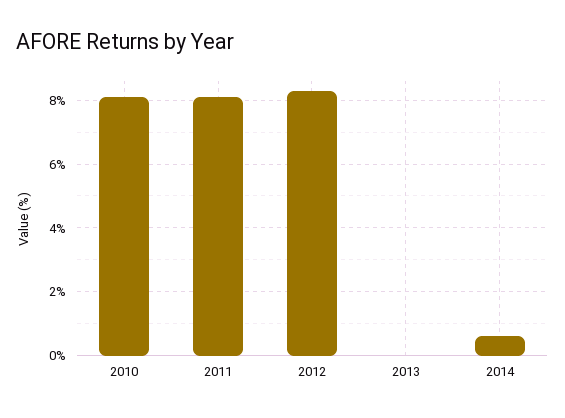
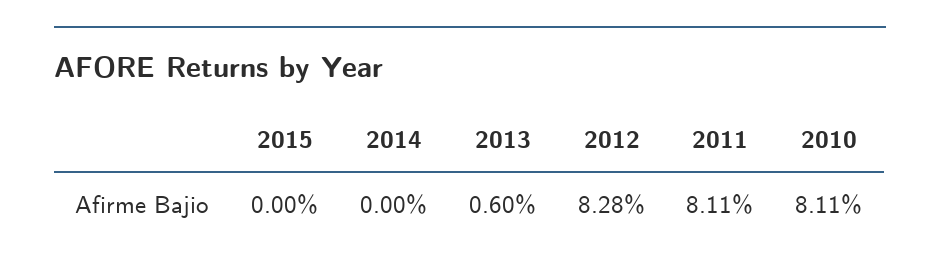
2013: 0 -> 0.6
2014: 0.6 -> 0
2015: none -> 0

